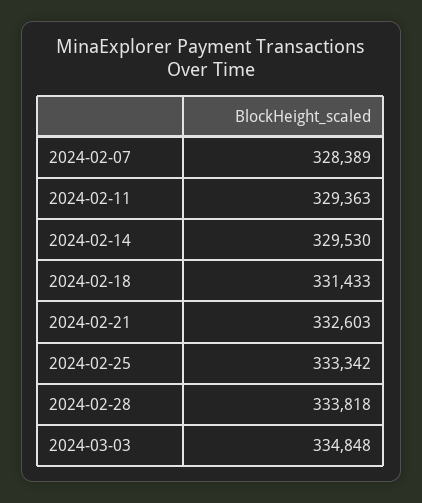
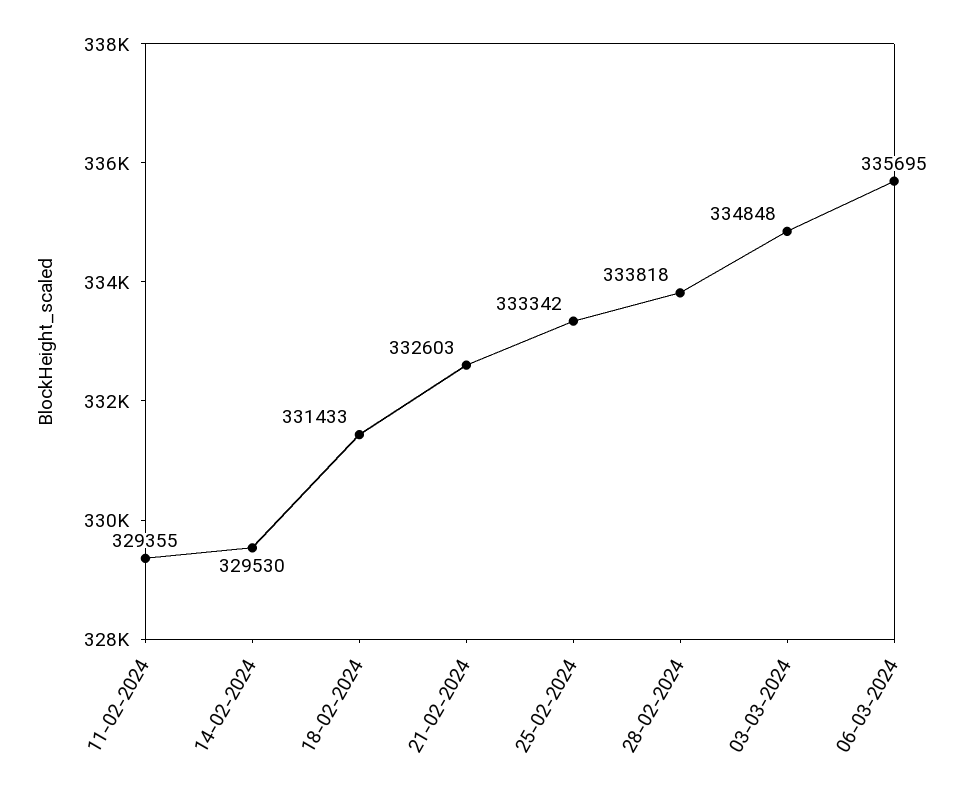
2024-02-07: 328389 -> none
2024-02-11: 329363 -> 329355
06-03-2024: none -> 335695

